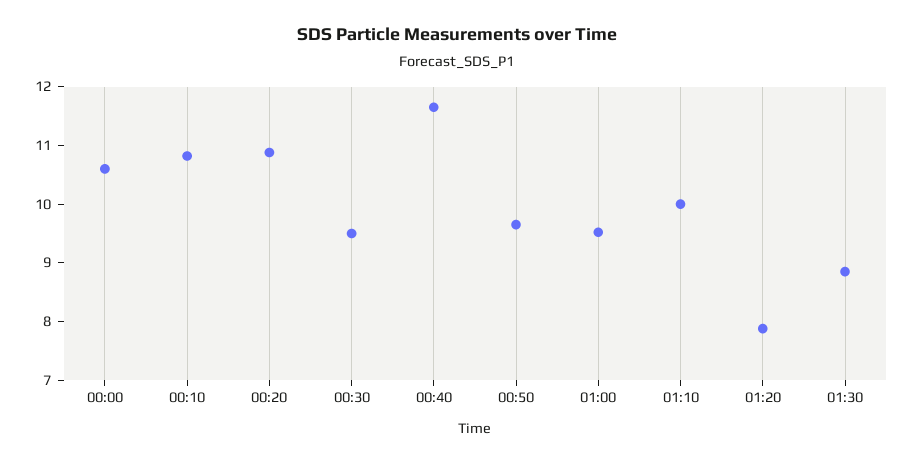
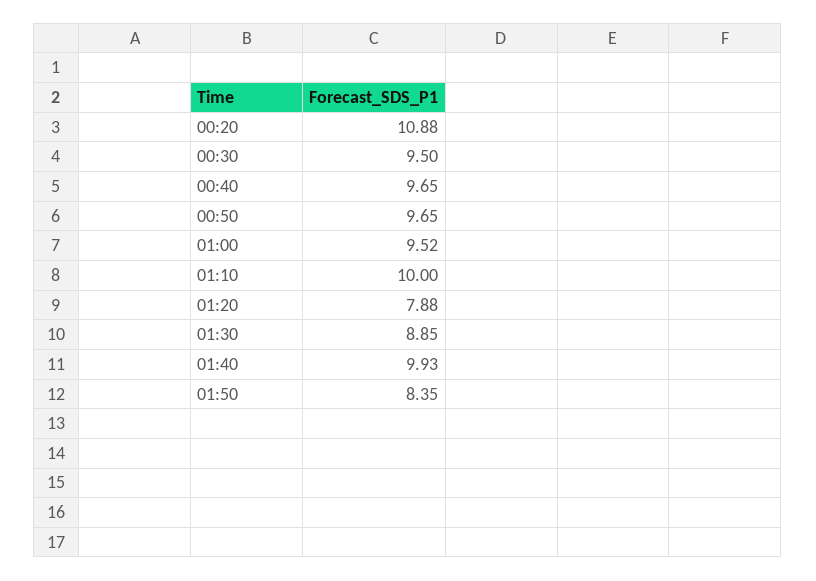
00:00: 10.6 -> none
00:10: 10.8 -> none
00:40: 11.6 -> 9.65
01:40: none -> 9.93
01:50: none -> 8.35

